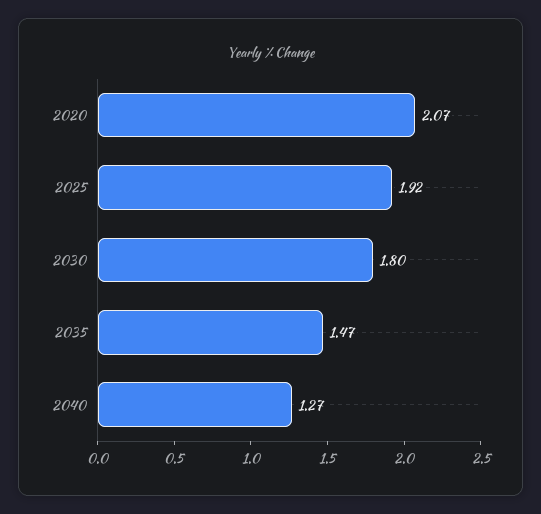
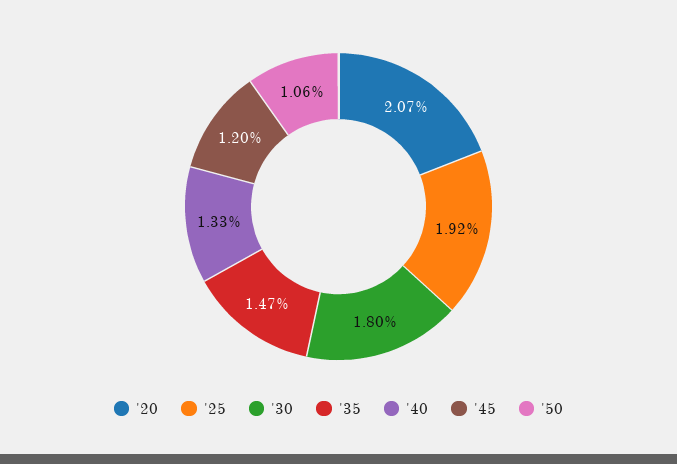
2040: 1.27 -> 1.33
'45: none -> 1.2
'50: none -> 1.06

